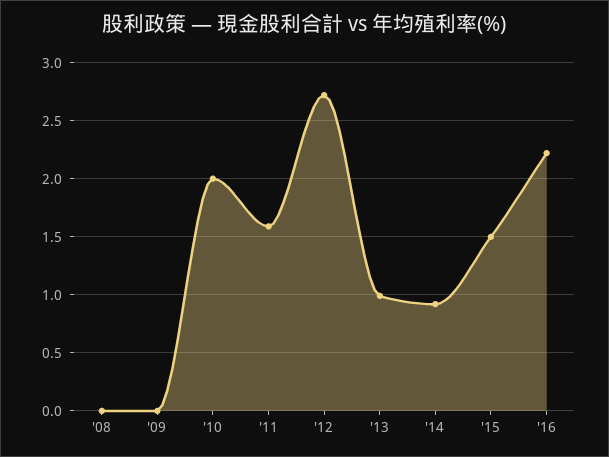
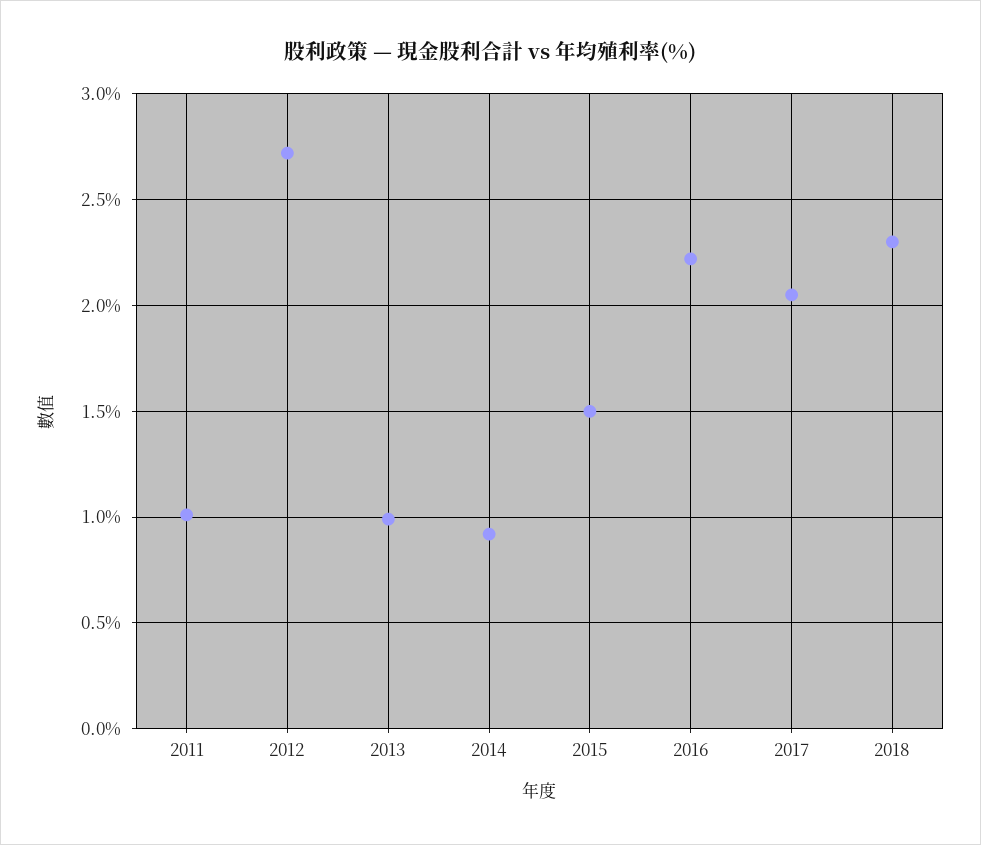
'08: 0 -> none
'09: 0 -> none
'10: 2 -> none
'11: 1.6 -> 1
2017: none -> 2.05
2018: none -> 2.3

